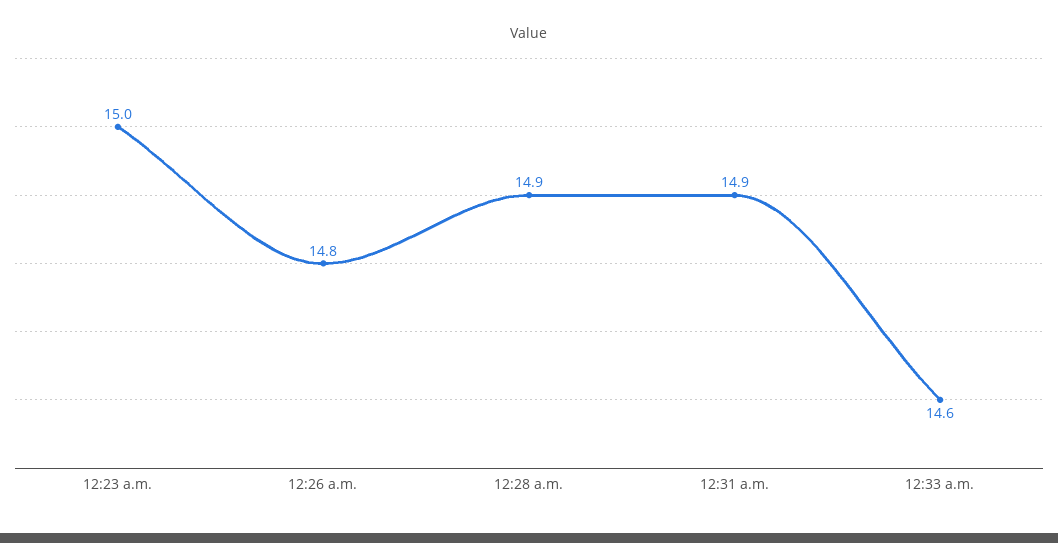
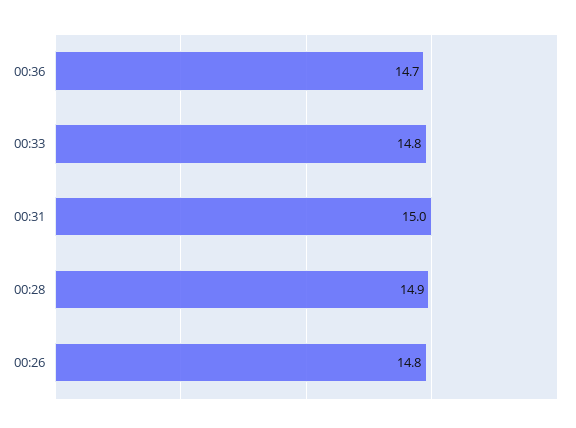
12:23 a.m.: 15 -> none
12:31 a.m.: 14.9 -> 15
12:33 a.m.: 14.6 -> 14.8
00:36: none -> 14.7

